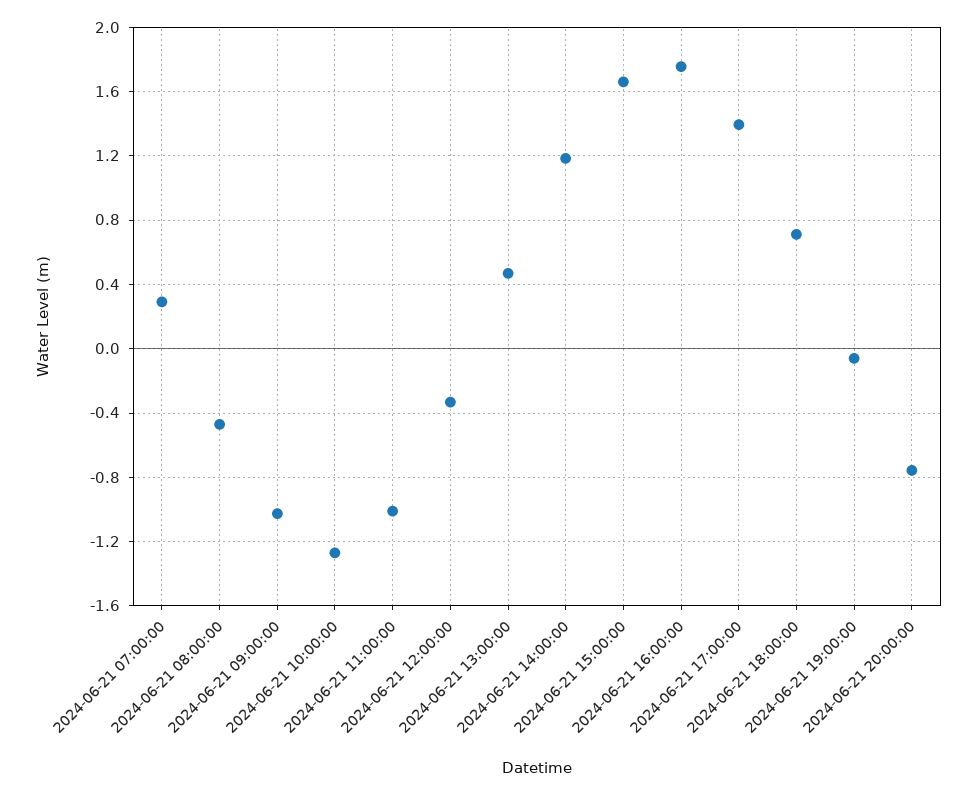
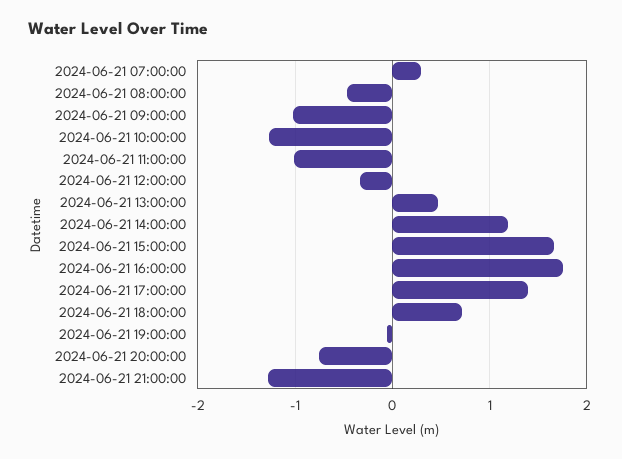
2024-06-21 21:00:00: none -> -1.3

